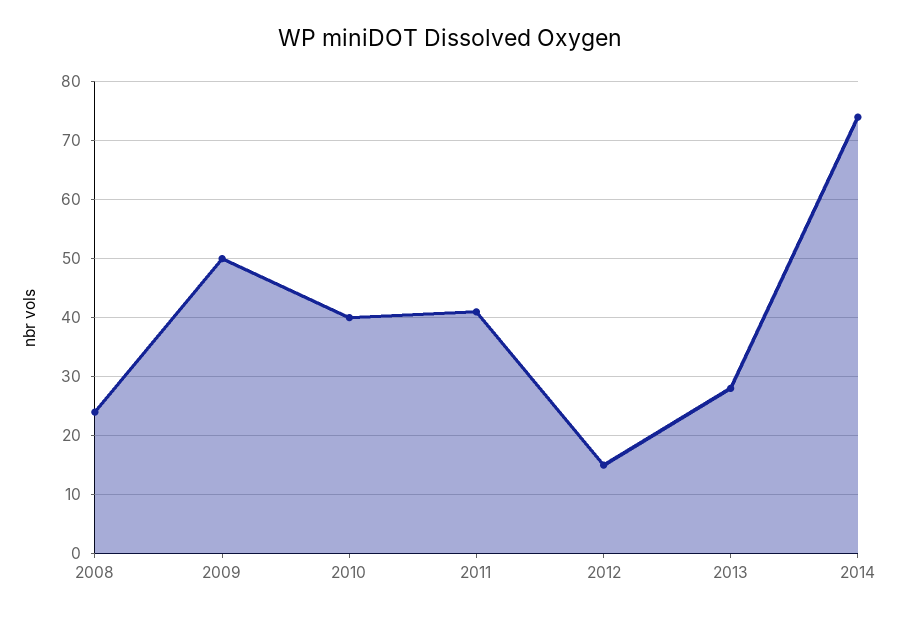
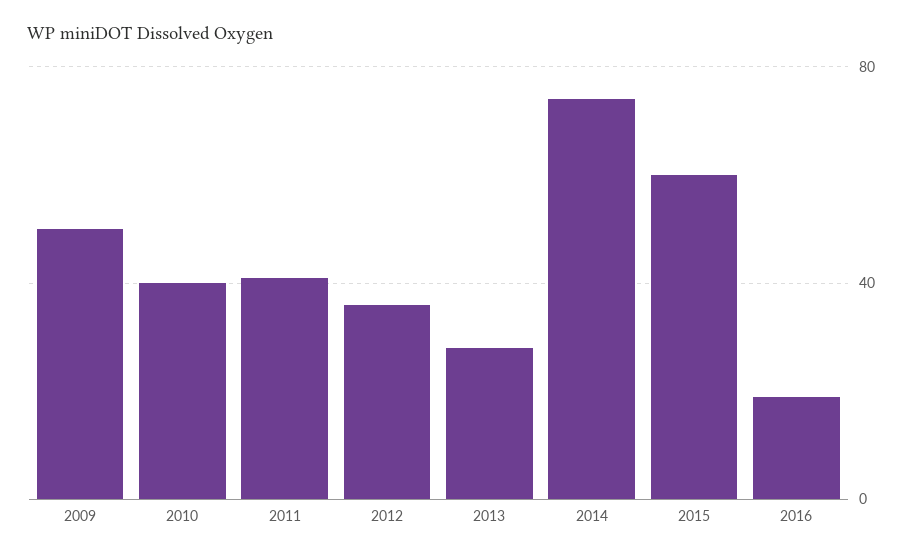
2008: 25 -> none
2012: 15 -> 35
2015: none -> 60
2016: none -> 20

